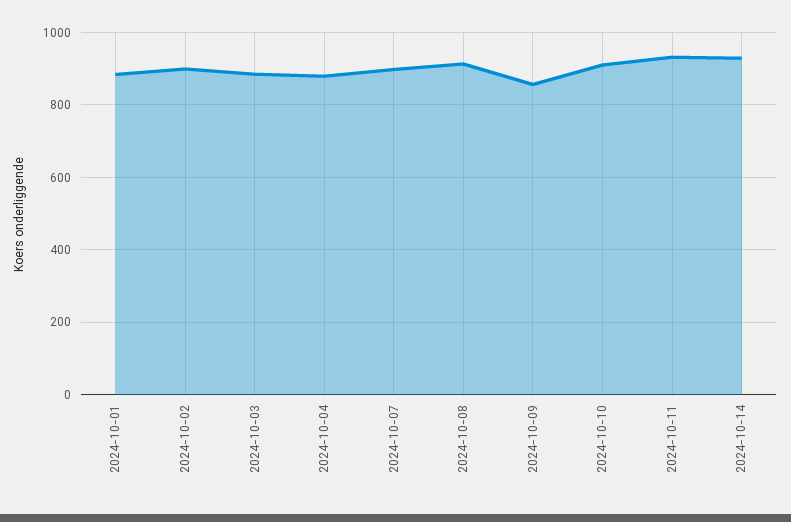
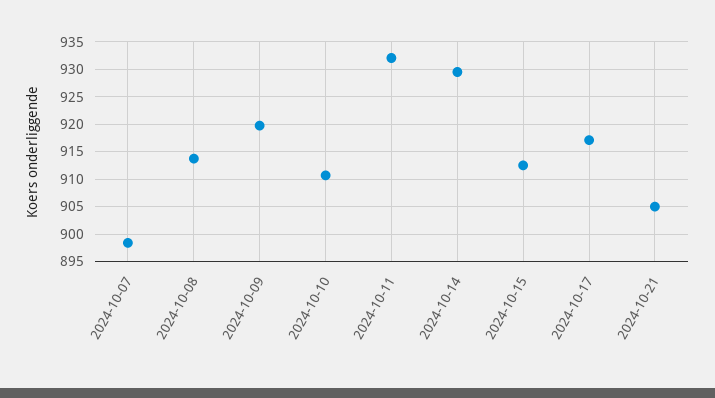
2024-10-01: 880 -> none
2024-10-02: 900 -> none
2024-10-03: 880 -> none
2024-10-04: 880 -> none
2024-10-09: 860 -> 920
2024-10-15: none -> 912.5
2024-10-17: none -> 917.5
2024-10-21: none -> 905

